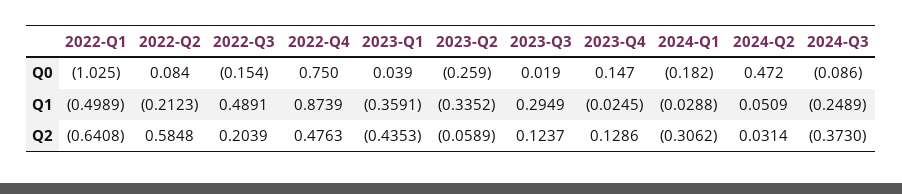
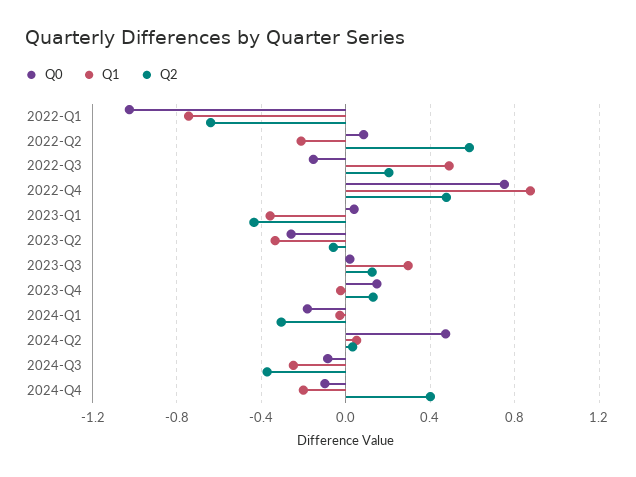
Q1, 2022-Q1: -0.4989 -> -0.75
Q0, 2024-Q4: none -> -0.1
Q1, 2024-Q4: none -> -0.2
Q2, 2024-Q4: none -> 0.4

